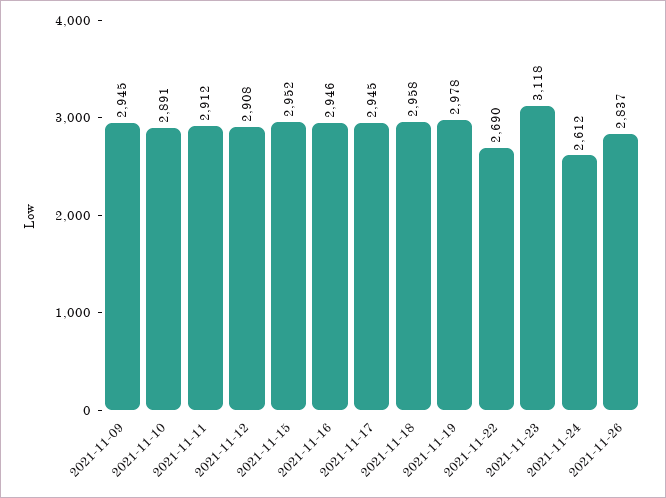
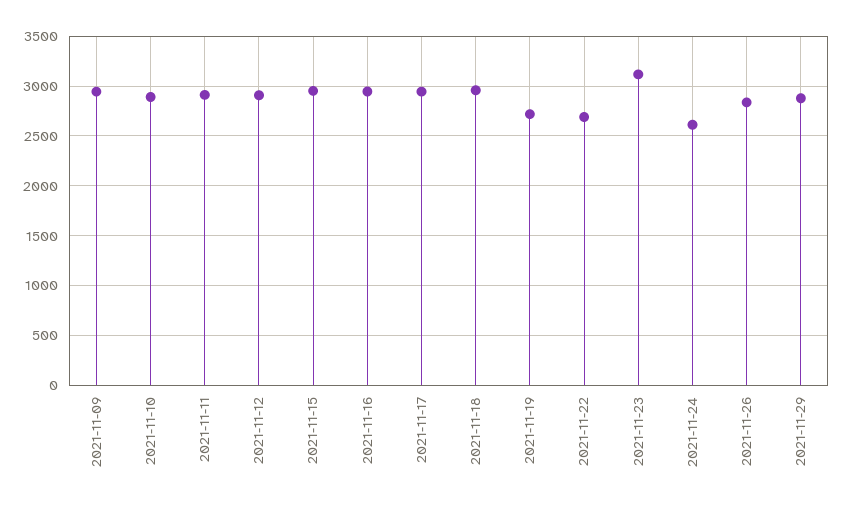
2021-11-19: 2978 -> 2700
2021-11-29: none -> 2900

